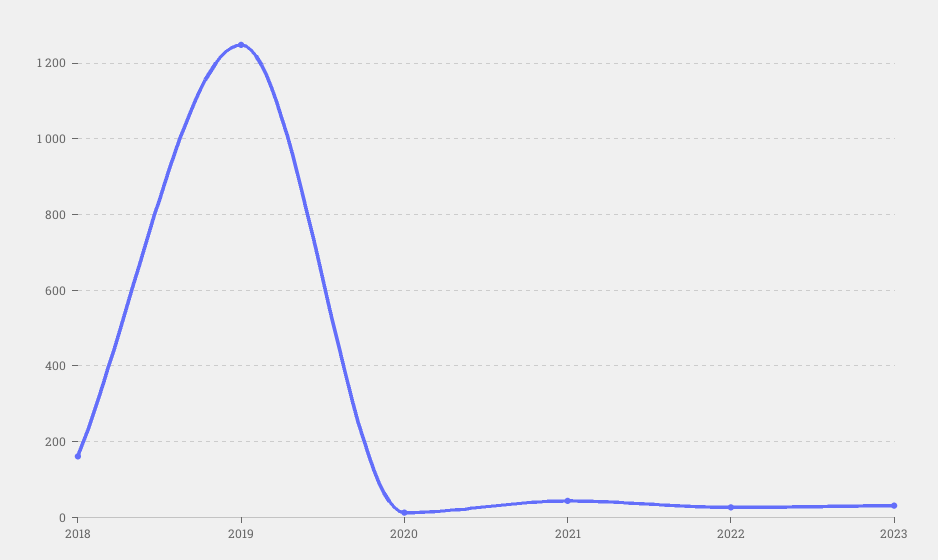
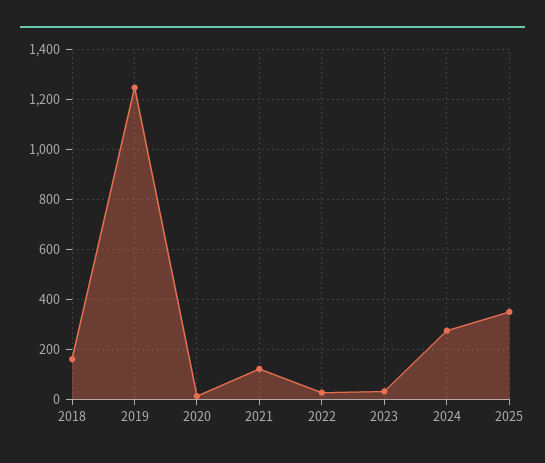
2021: 40 -> 125
2024: none -> 275
2025: none -> 350

